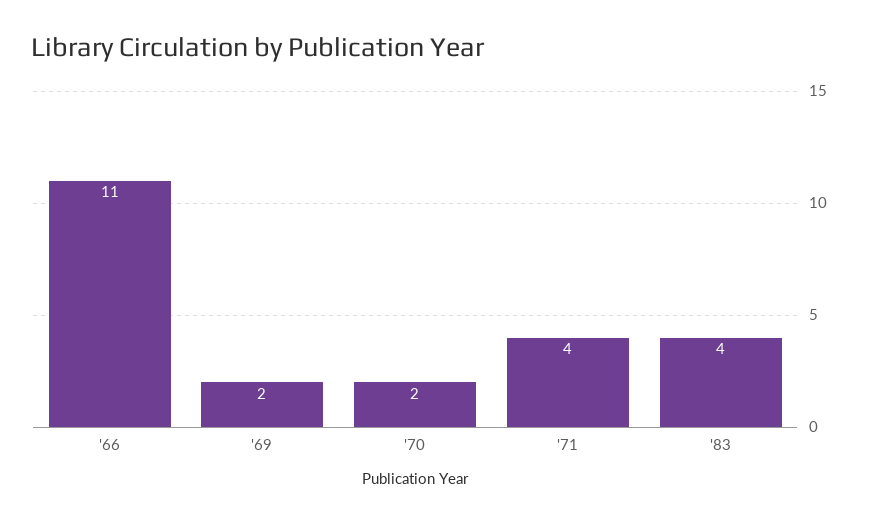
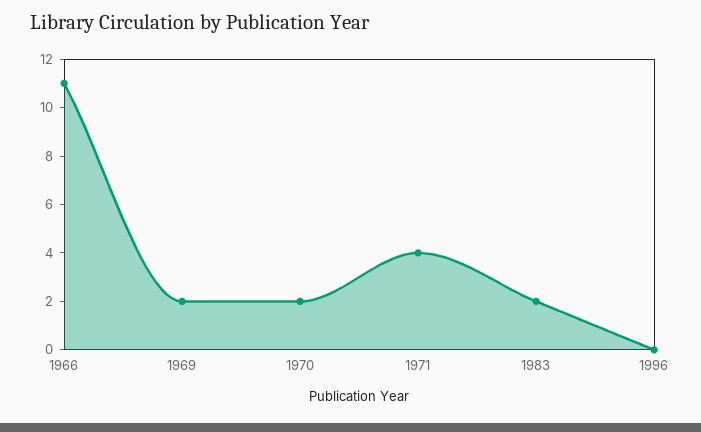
'83: 4 -> 2
1996: none -> 0

